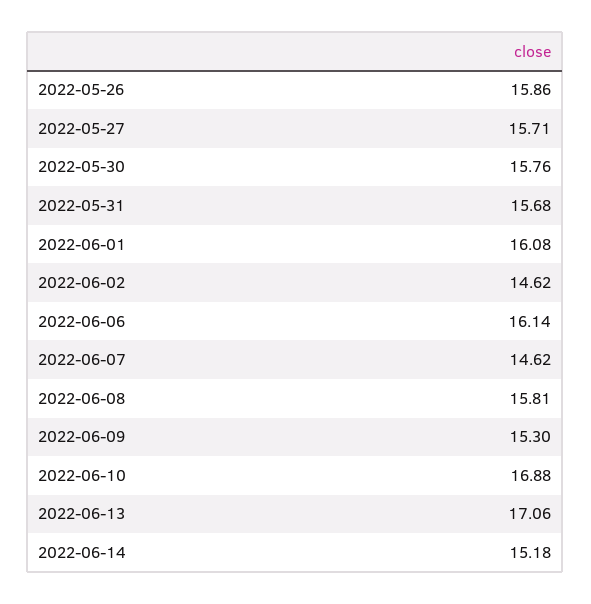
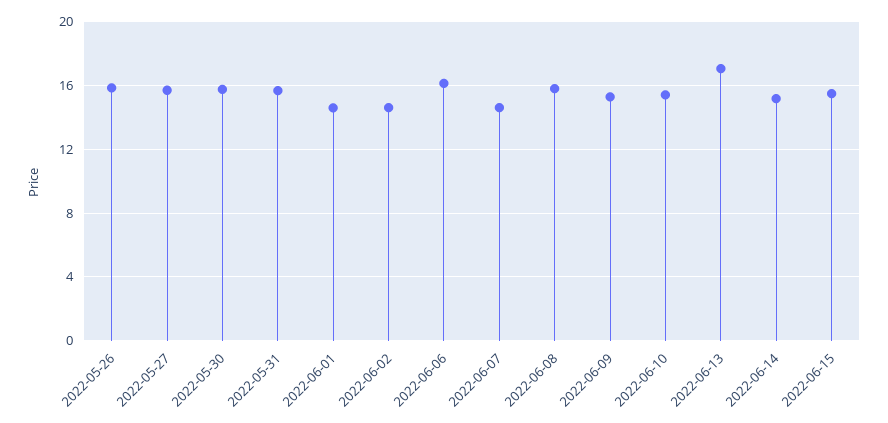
2022-06-01: 16.08 -> 14.5
2022-06-10: 16.88 -> 15.5
2022-06-15: none -> 15.5

